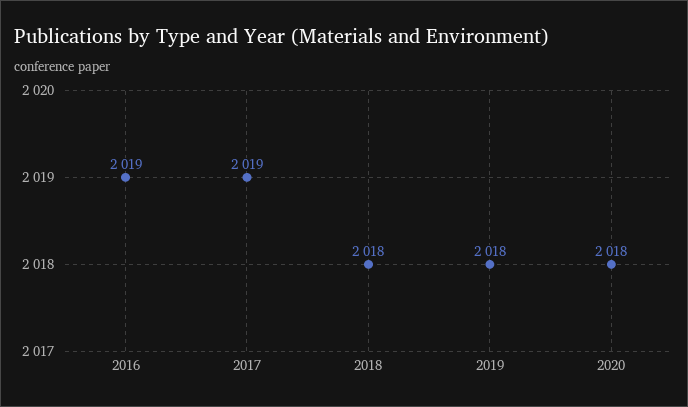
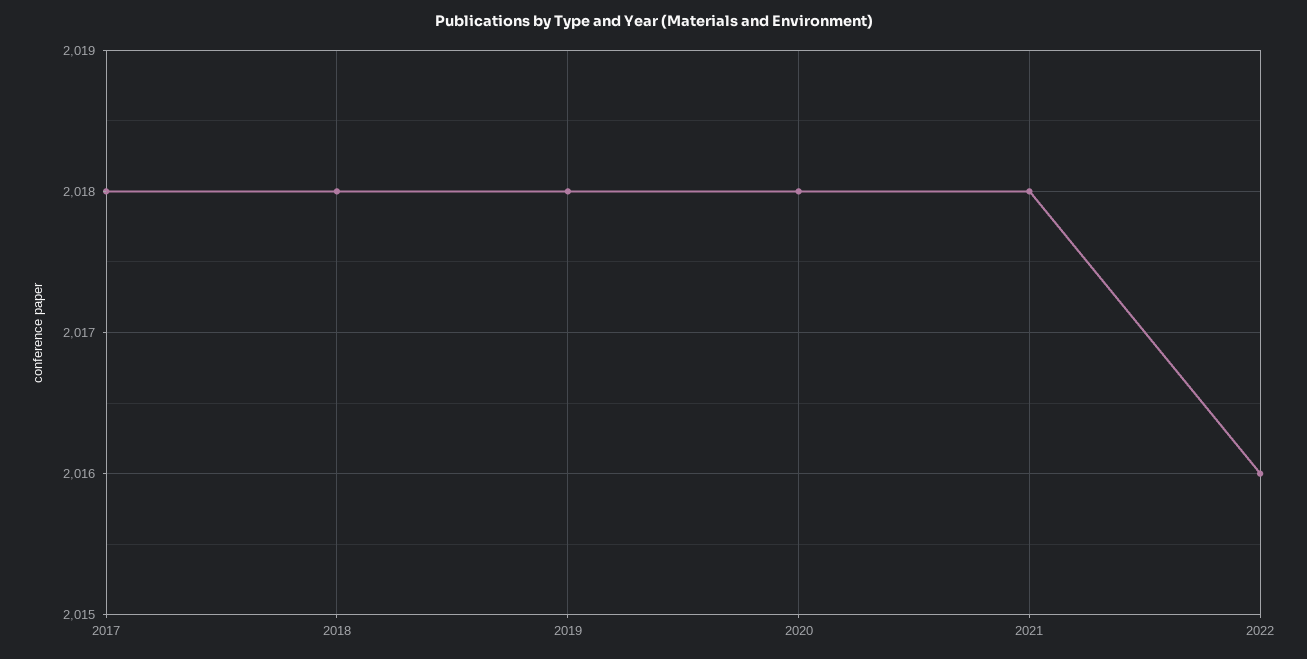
2016: 2019 -> none
2017: 2019 -> 2018
2021: none -> 2018
2022: none -> 2016

